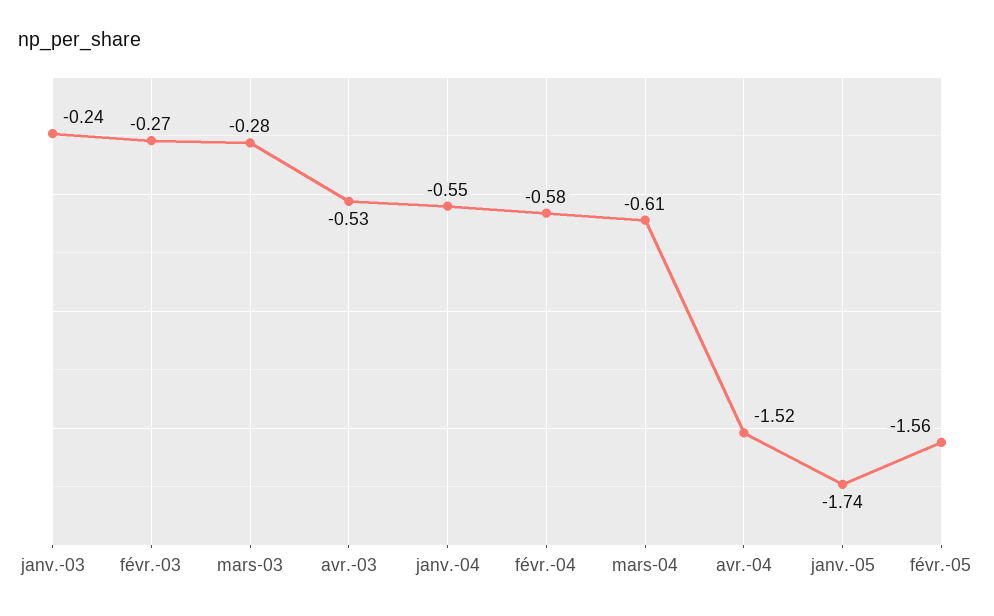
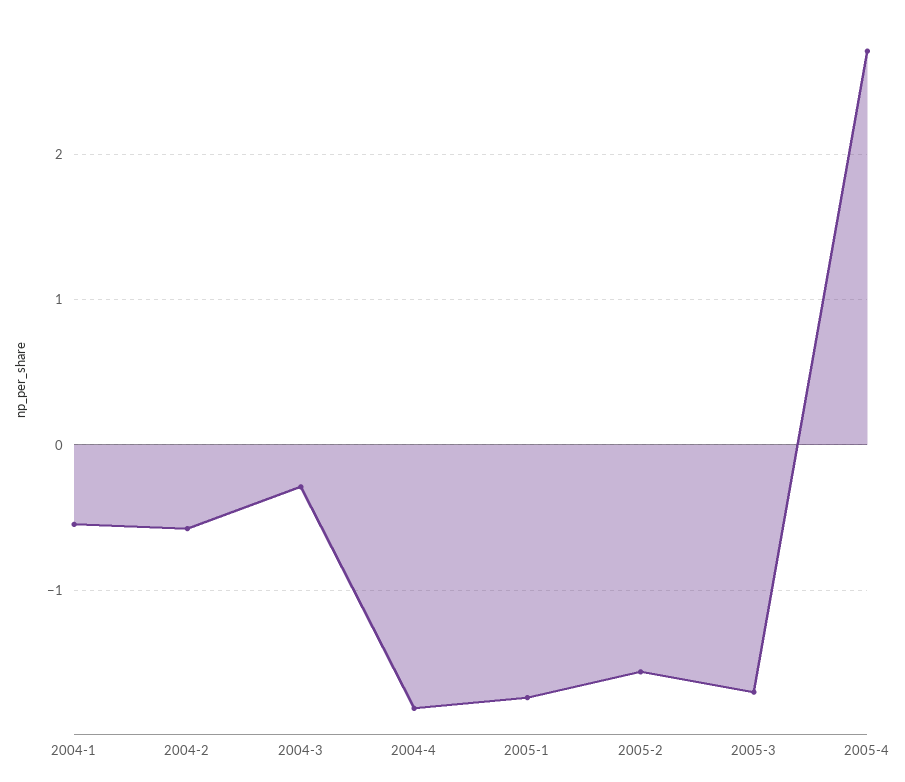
janv.-03: -0.24 -> none
févr.-03: -0.27 -> none
mars-03: -0.28 -> none
avr.-03: -0.53 -> none
mars-04: -0.61 -> -0.3
avr.-04: -1.52 -> -1.8
2005-3: none -> -1.7
2005-4: none -> 2.7

